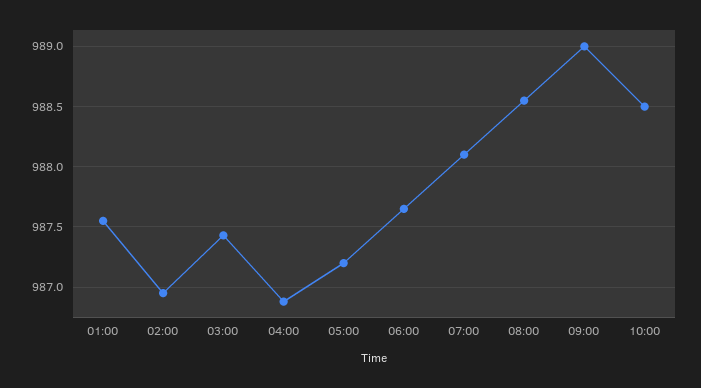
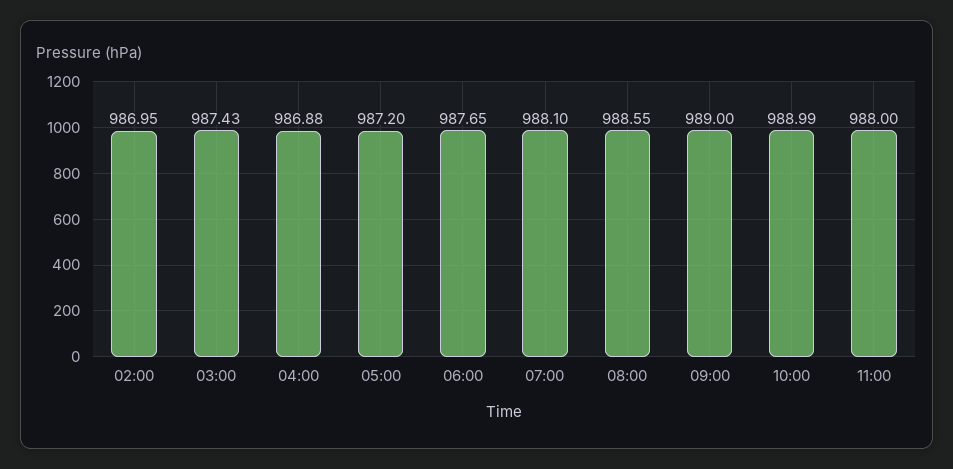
01:00: 987.55 -> none
10:00: 988.5 -> 988.99
11:00: none -> 988

